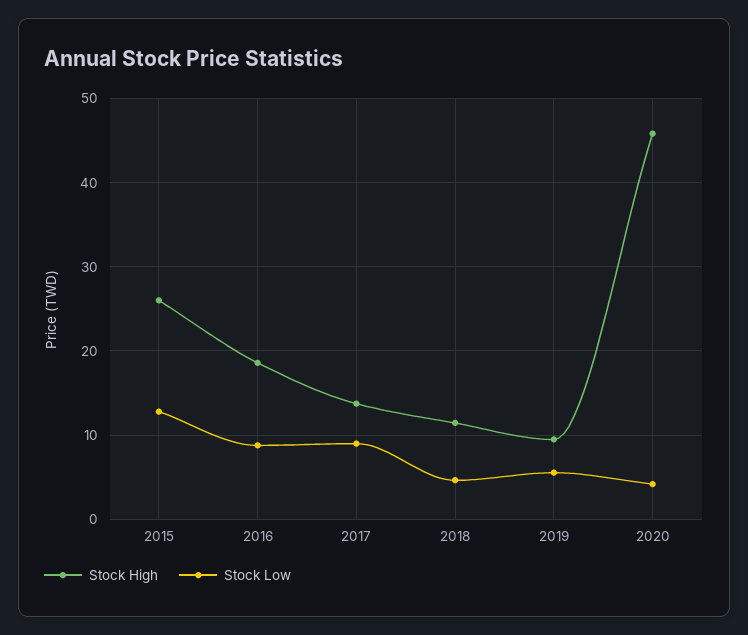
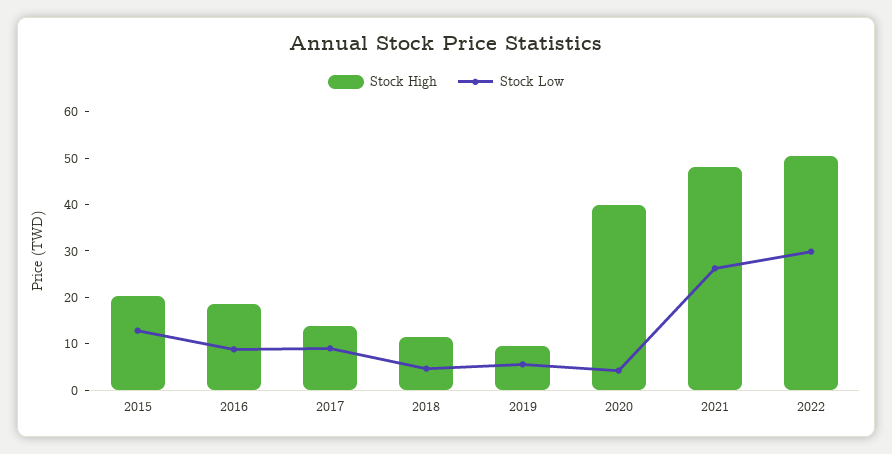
Stock High, 2015: 26 -> 20
Stock High, 2020: 46 -> 40
Stock High, 2021: none -> 48
Stock Low, 2021: none -> 26
Stock High, 2022: none -> 50
Stock Low, 2022: none -> 30

